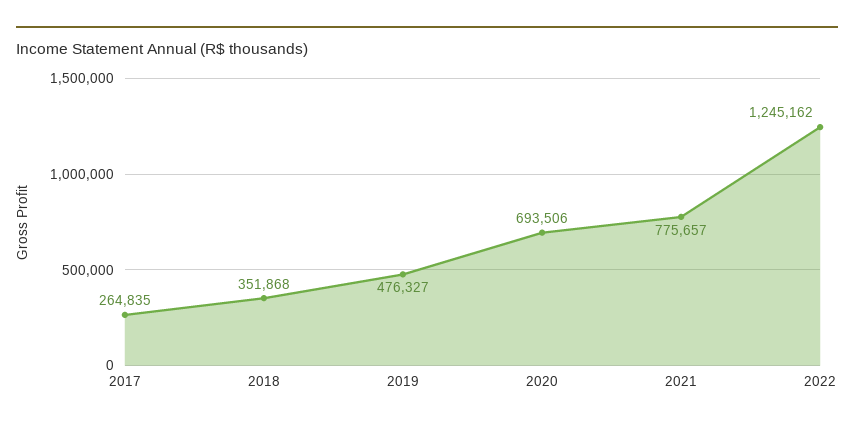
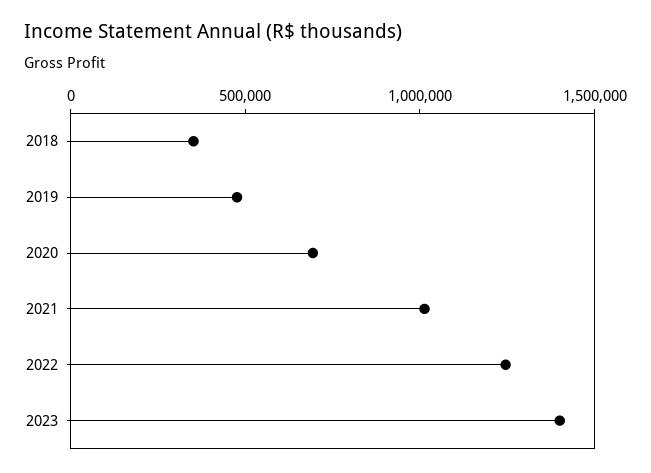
2017: 264835 -> none
2021: 775657 -> 1000000
2023: none -> 1400000

